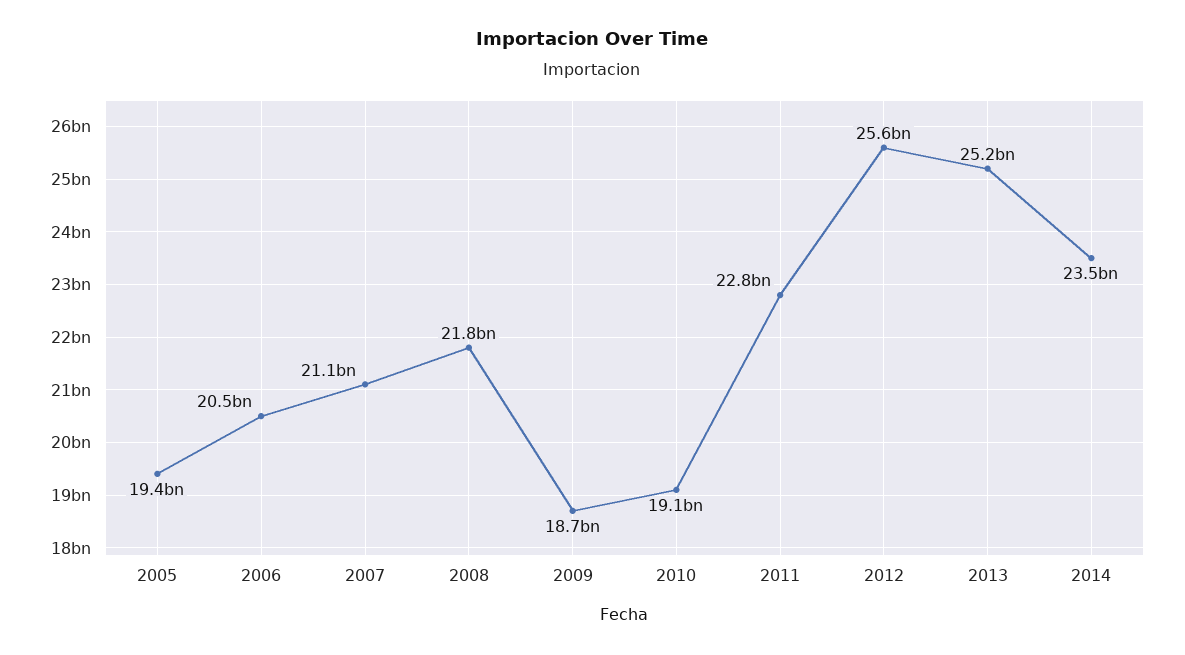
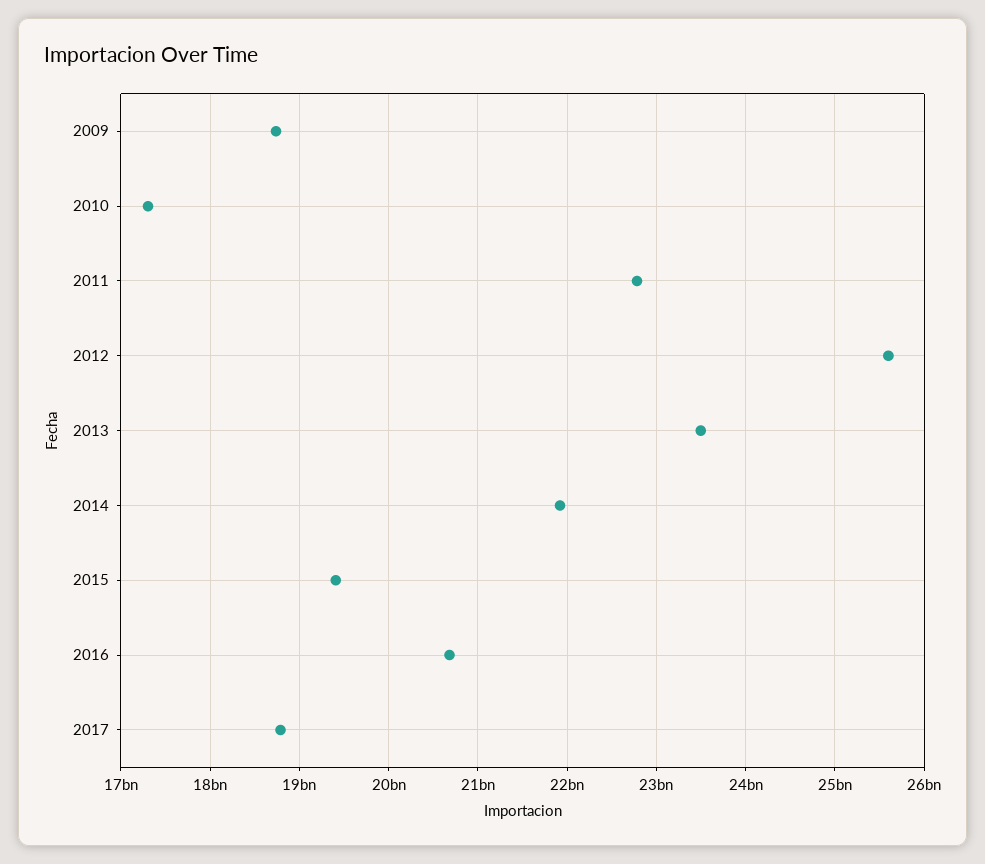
2005: 19400000000 -> none
2006: 20500000000 -> none
2007: 21100000000 -> none
2008: 21800000000 -> none
2010: 19100000000 -> 17300000000
2013: 25200000000 -> 23500000000
2014: 23500000000 -> 21900000000
2015: none -> 19400000000
2016: none -> 20700000000
2017: none -> 18800000000

